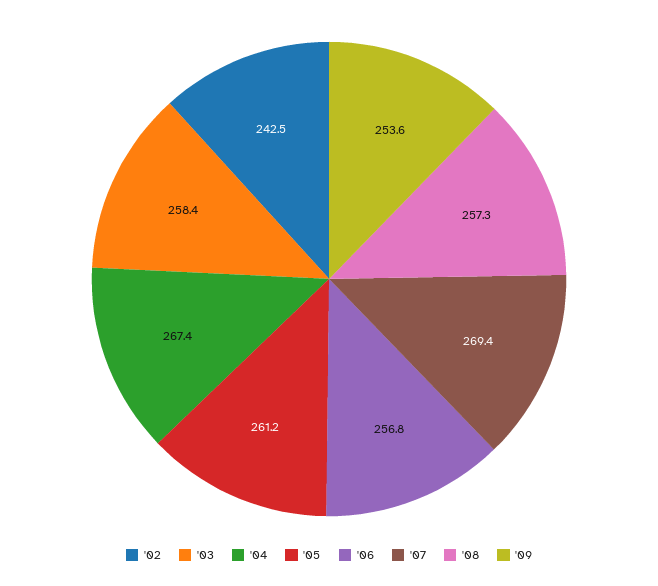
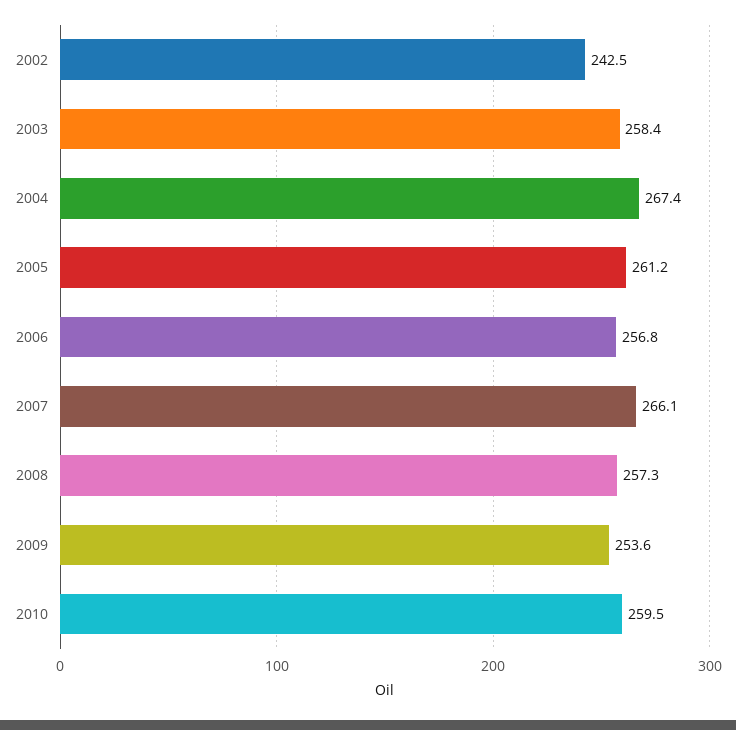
'07: 269.4 -> 266.1
2010: none -> 259.5

